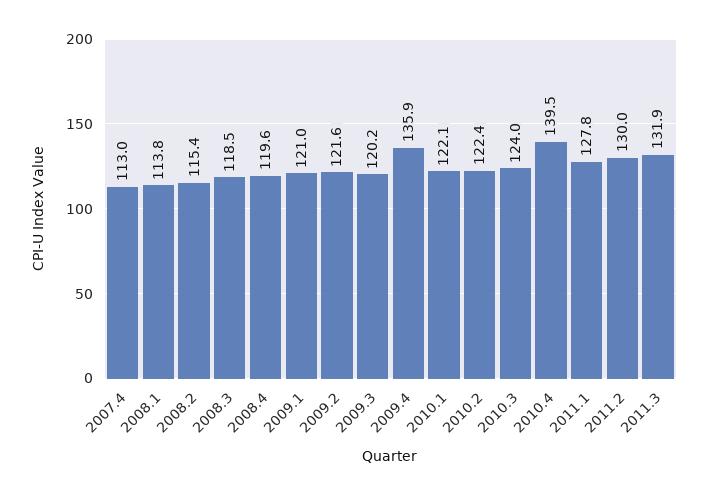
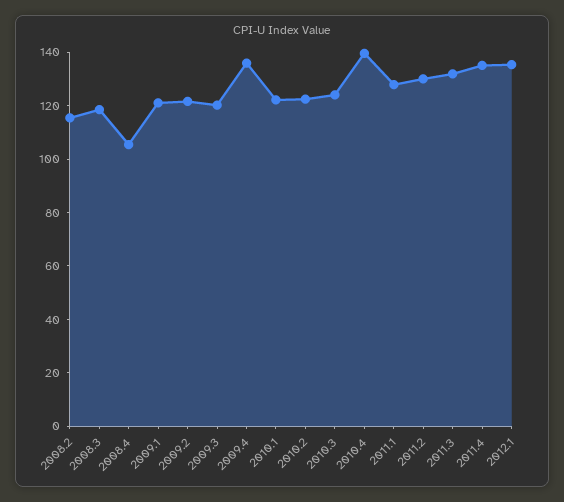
2007.4: 113 -> none
2008.1: 113.8 -> none
2008.4: 119.6 -> 105
2011.4: none -> 135
2012.1: none -> 135

